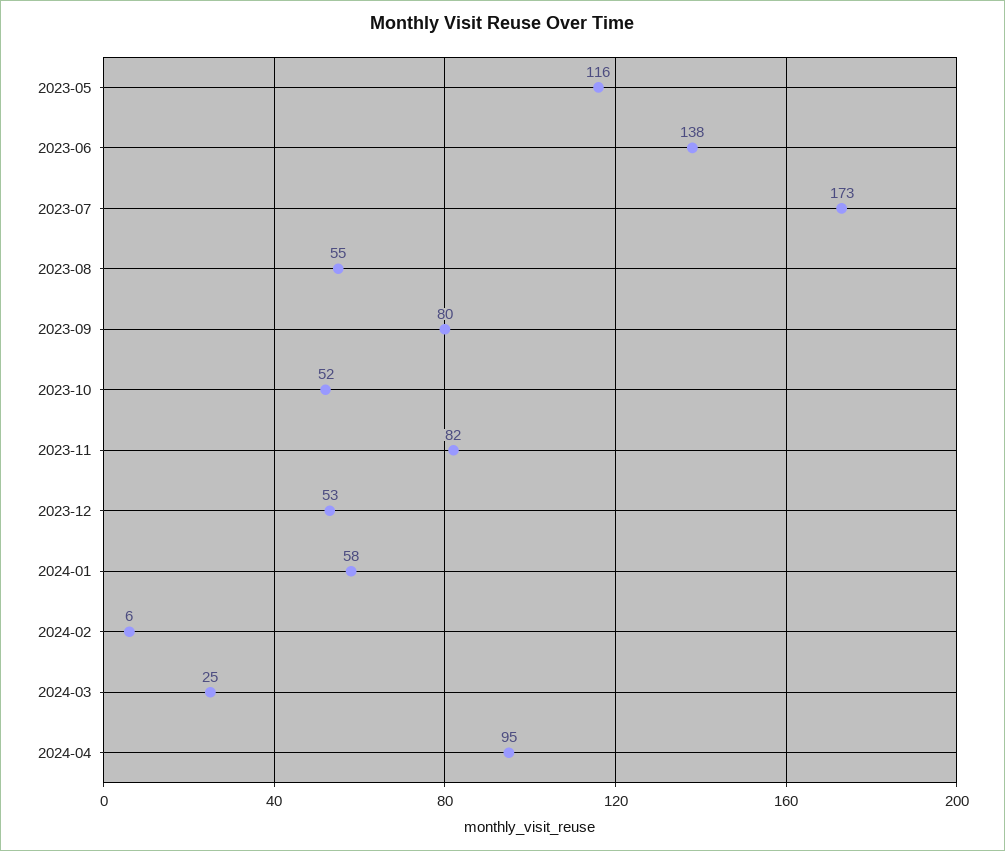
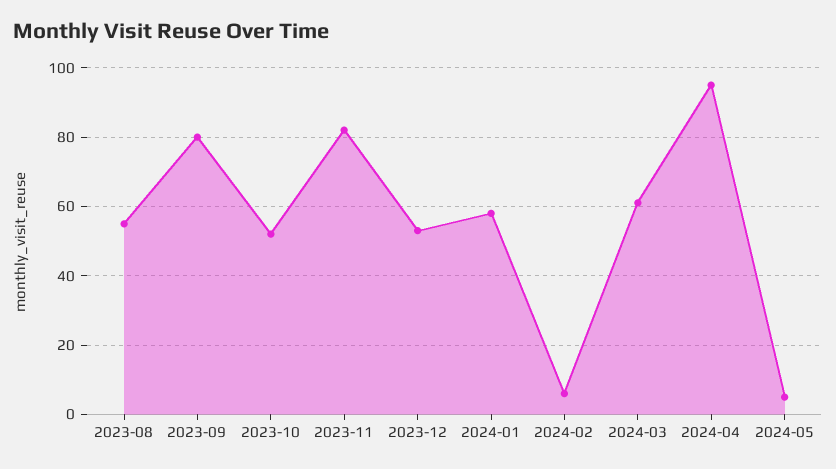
2023-05: 116 -> none
2023-06: 138 -> none
2023-07: 173 -> none
2024-03: 25 -> 60
2024-05: none -> 5

